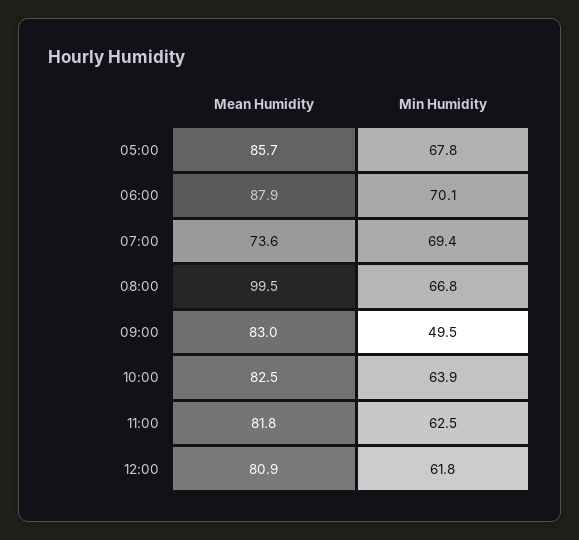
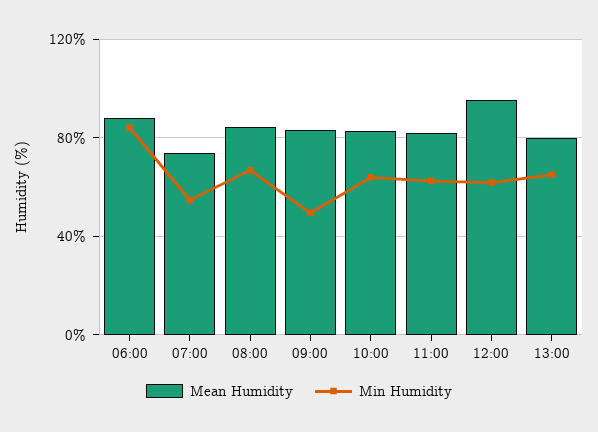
Mean Humidity, 05:00: 85.7 -> none
Min Humidity, 05:00: 67.8 -> none
Min Humidity, 06:00: 70.1 -> 85
Min Humidity, 07:00: 69.4 -> 55
Mean Humidity, 08:00: 99.5 -> 85
Mean Humidity, 12:00: 80.9 -> 95
Mean Humidity, 13:00: none -> 80
Min Humidity, 13:00: none -> 65

